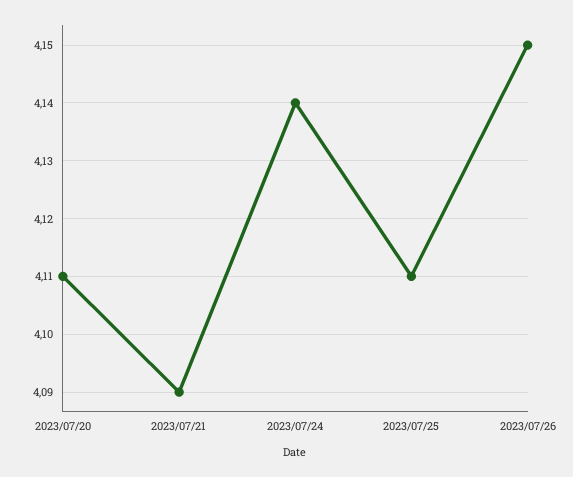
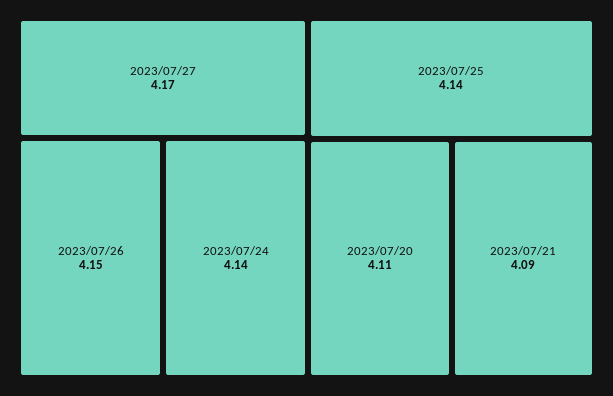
2023/07/25: 4.11 -> 4.14
2023/07/27: none -> 4.17

